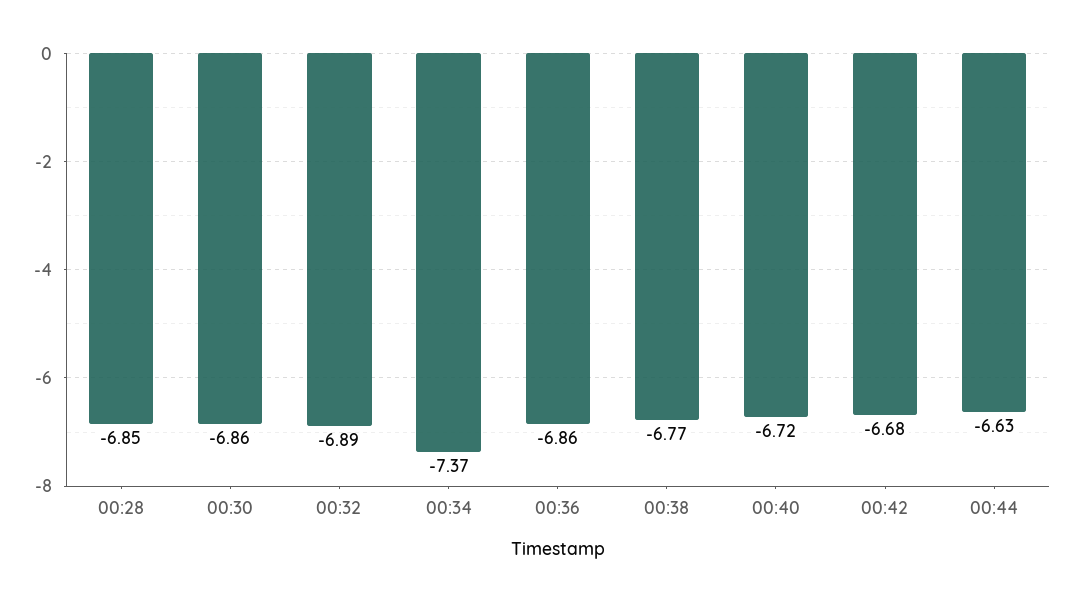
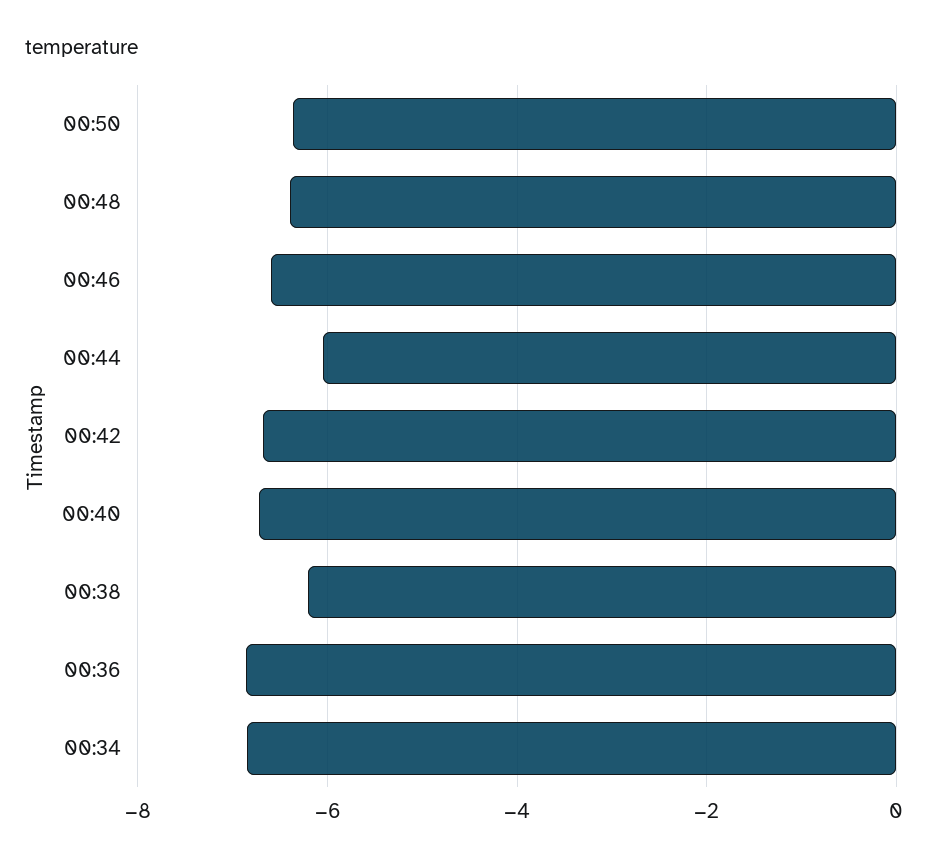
00:28: -6.85 -> none
00:30: -6.86 -> none
00:32: -6.89 -> none
00:34: -7.37 -> -6.8
00:38: -6.77 -> -6.2
00:44: -6.63 -> -6
00:50: none -> -6.4
00:48: none -> -6.4
00:46: none -> -6.6

